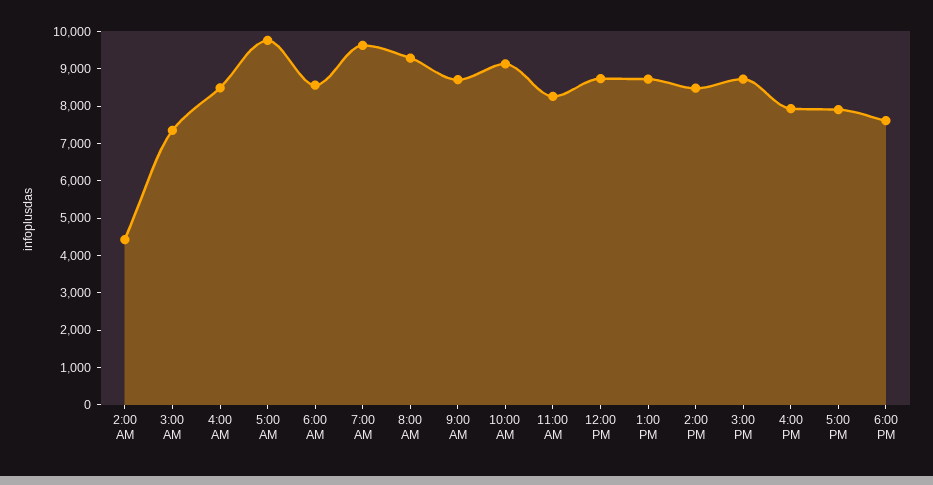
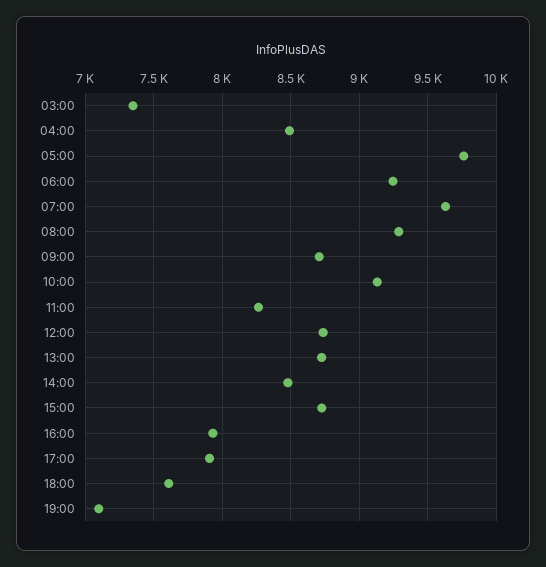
2:00 AM: 4500 -> none
6:00 AM: 8500 -> 9250
19:00: none -> 7100

